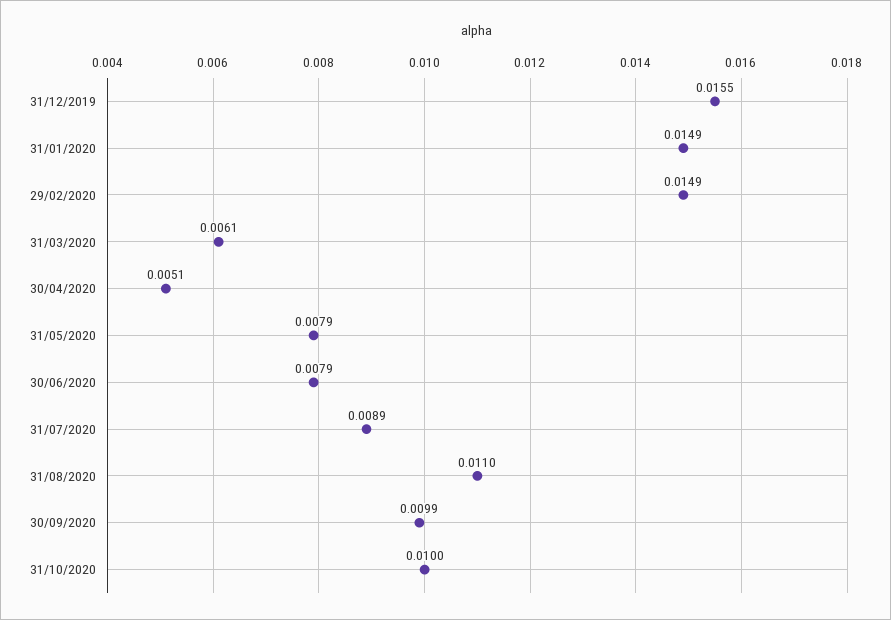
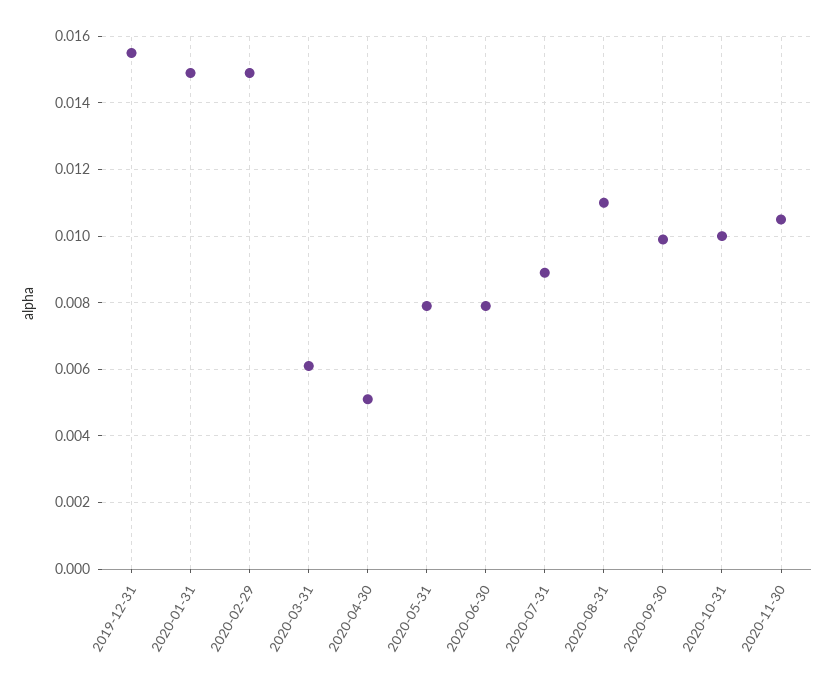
2020-11-30: none -> 0.0105

